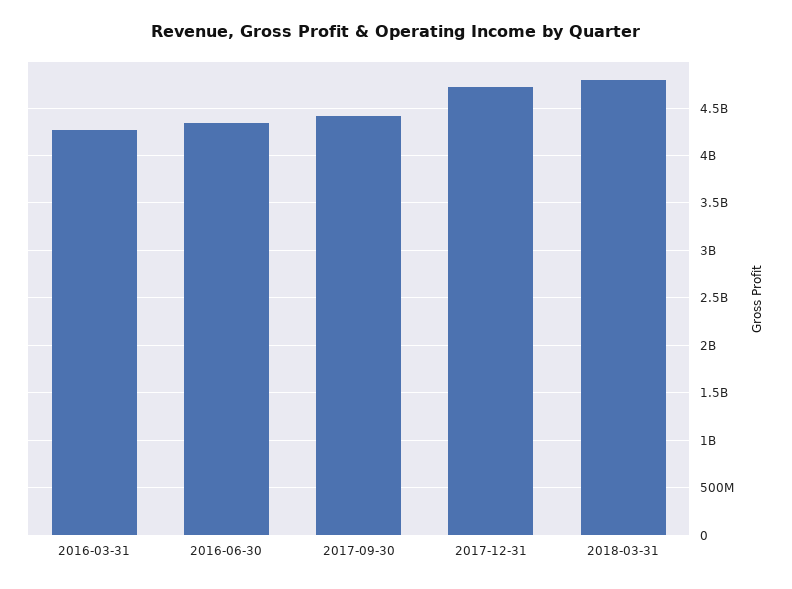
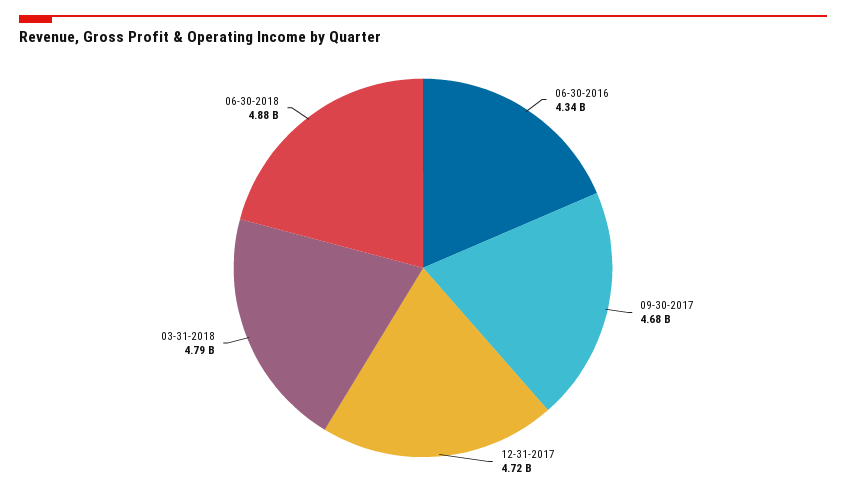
2016-03-31: 4300000000 -> none
2017-09-30: 4400000000 -> 4680000000
06-30-2018: none -> 4880000000

